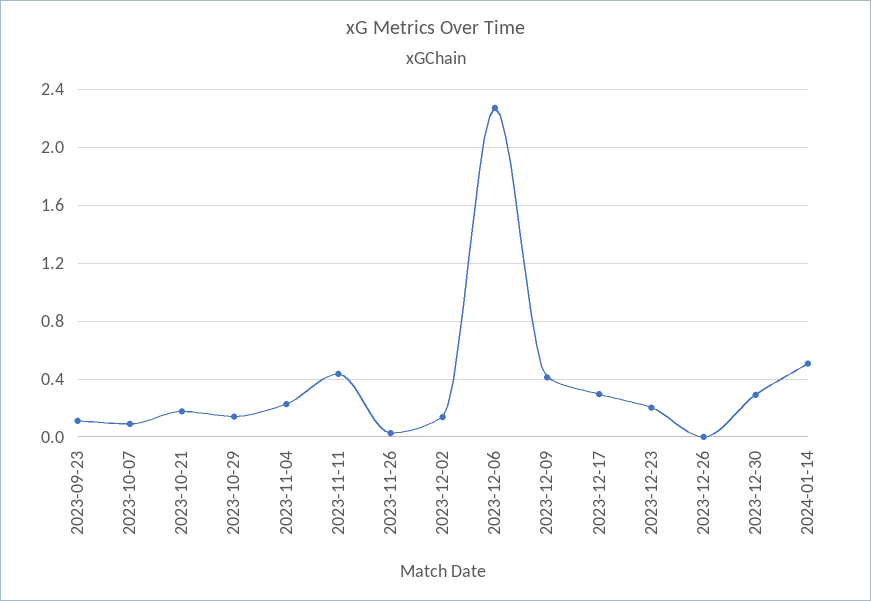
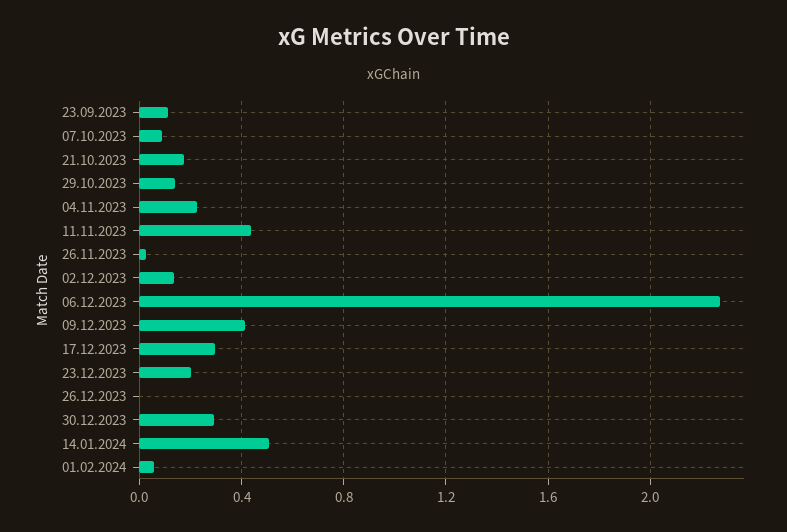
01.02.2024: none -> 0.05

